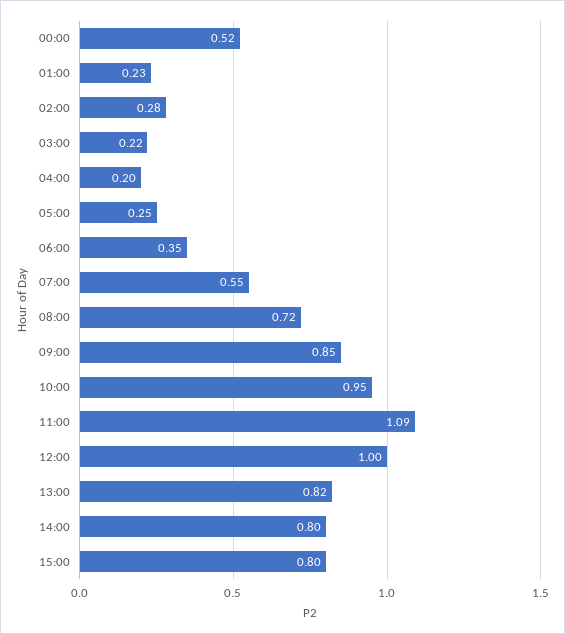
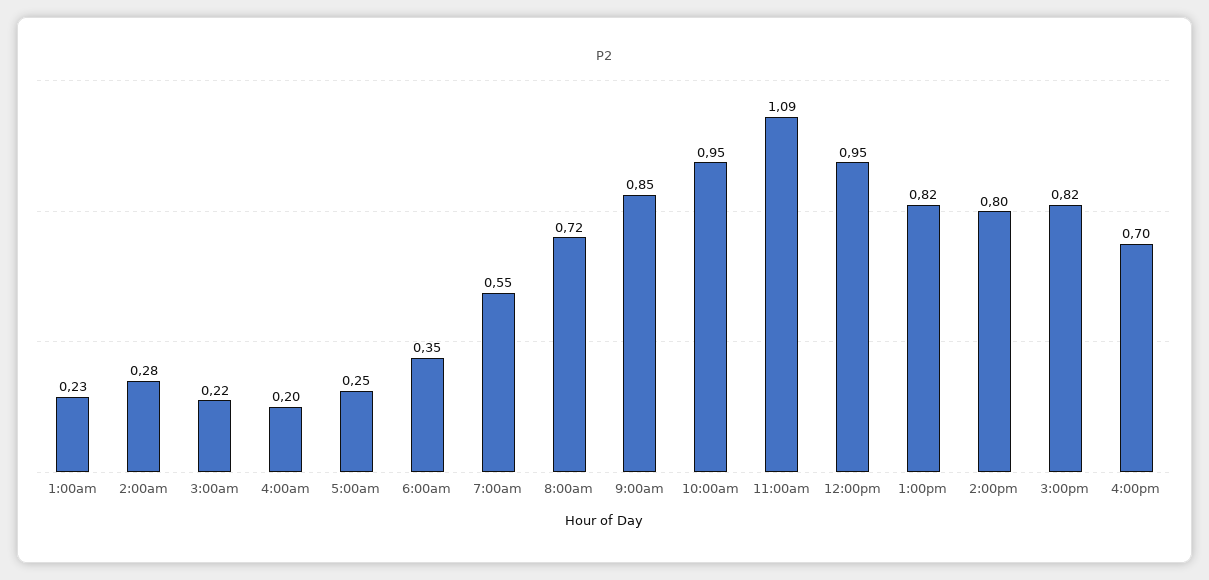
00:00: 0.52 -> none
12:00: 1 -> 0.95
15:00: 0.8 -> 0.82
4:00pm: none -> 0.7

